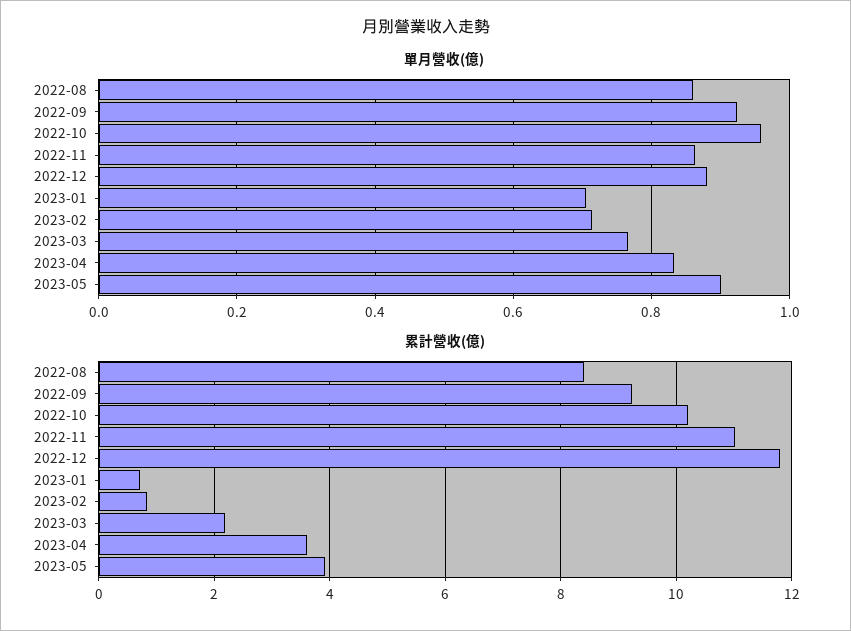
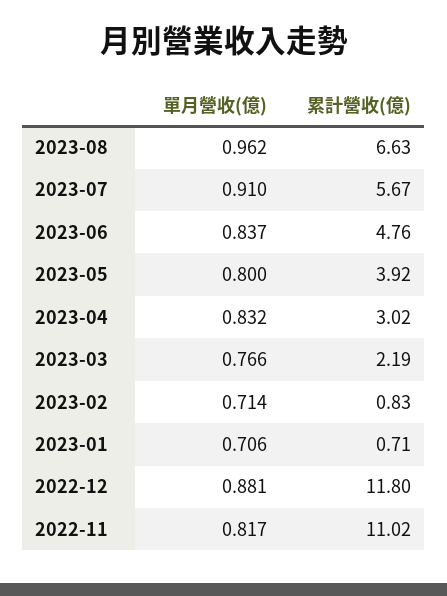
單月營收(億), 2022-08: 0.86 -> none
單月營收(億), 2022-09: 0.92 -> none
單月營收(億), 2022-10: 0.96 -> none
單月營收(億), 2022-11: 0.86 -> 0.817
單月營收(億), 2023-05: 0.9 -> 0.8
累計營收(億), 2022-08: 8.4 -> none
累計營收(億), 2022-09: 9.2 -> none
累計營收(億), 2022-10: 10.2 -> none
累計營收(億), 2023-04: 3.6 -> 3.02
單月營收(億), 2023-08: none -> 0.962
累計營收(億), 2023-08: none -> 6.63
單月營收(億), 2023-07: none -> 0.91
累計營收(億), 2023-07: none -> 5.67
單月營收(億), 2023-06: none -> 0.837
累計營收(億), 2023-06: none -> 4.76

